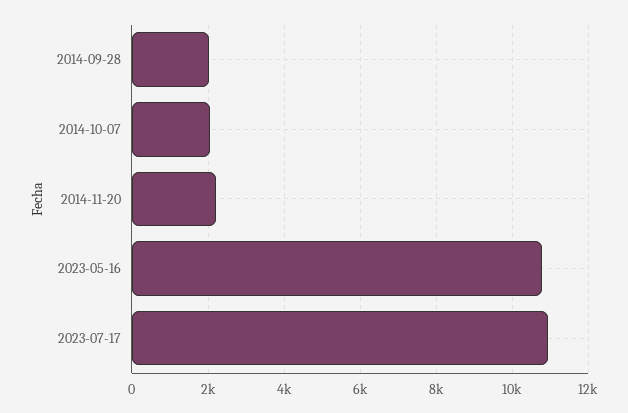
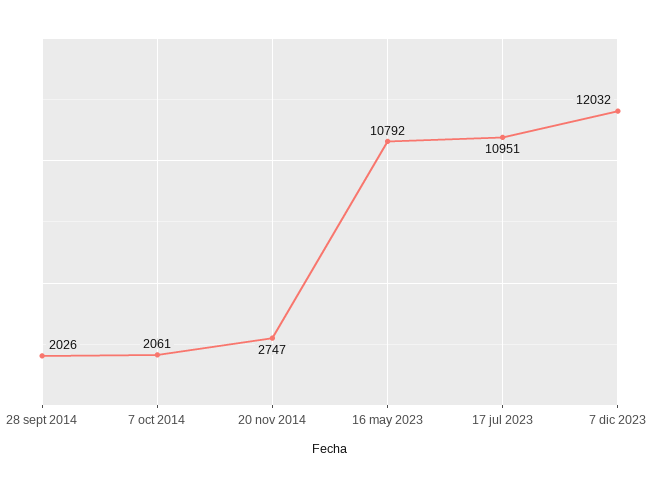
2014-11-20: 2200 -> 2747
7 dic 2023: none -> 12032

